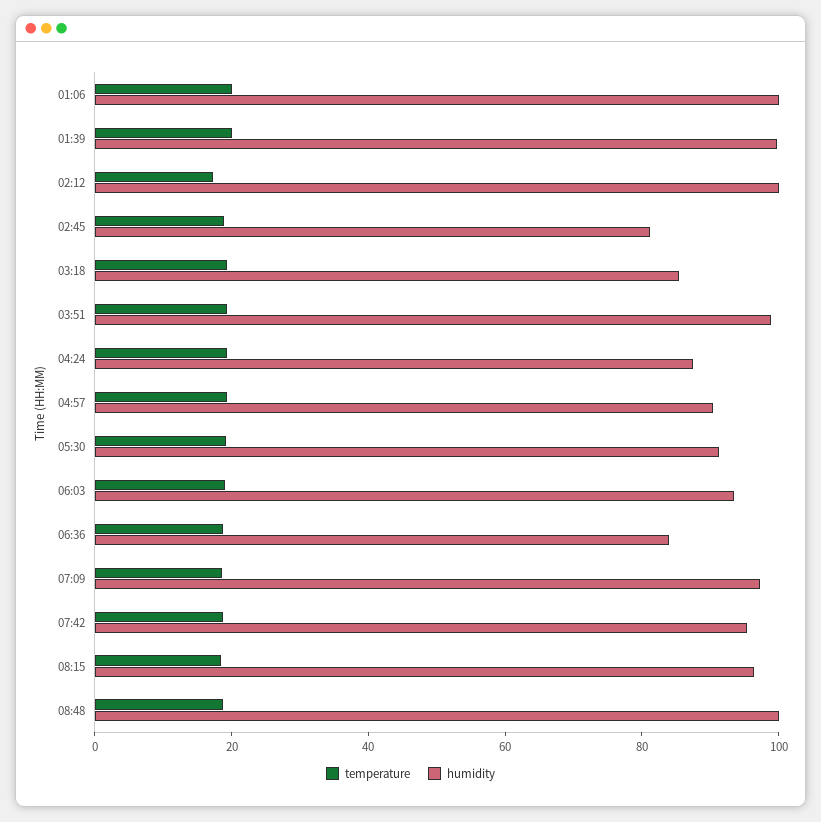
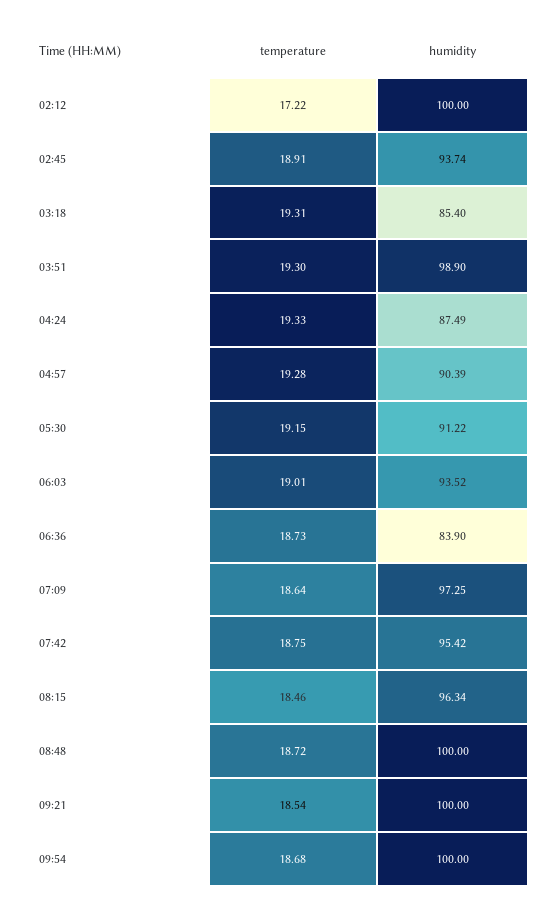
temperature, 01:06: 20 -> none
humidity, 01:06: 100 -> none
temperature, 01:39: 20 -> none
humidity, 01:39: 100 -> none
humidity, 02:45: 80 -> 93.74
temperature, 09:21: none -> 18.54
humidity, 09:21: none -> 100
temperature, 09:54: none -> 18.68
humidity, 09:54: none -> 100

